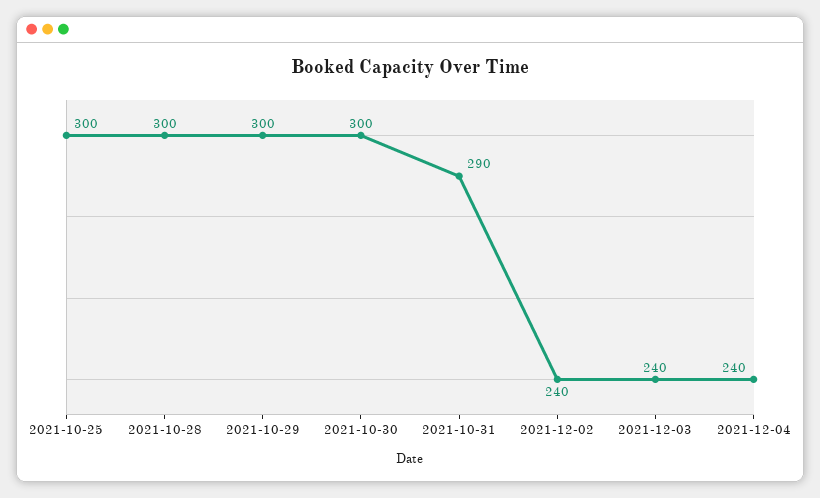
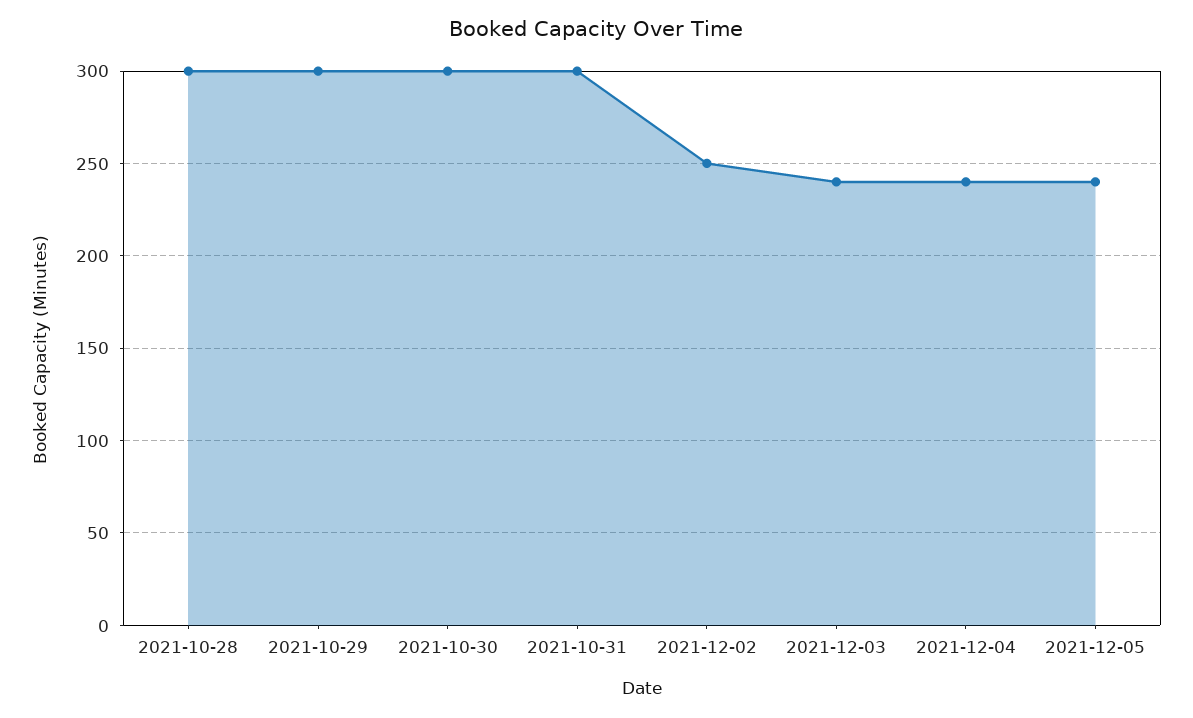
2021-10-25: 300 -> none
2021-10-31: 290 -> 300
2021-12-02: 240 -> 250
2021-12-05: none -> 240

